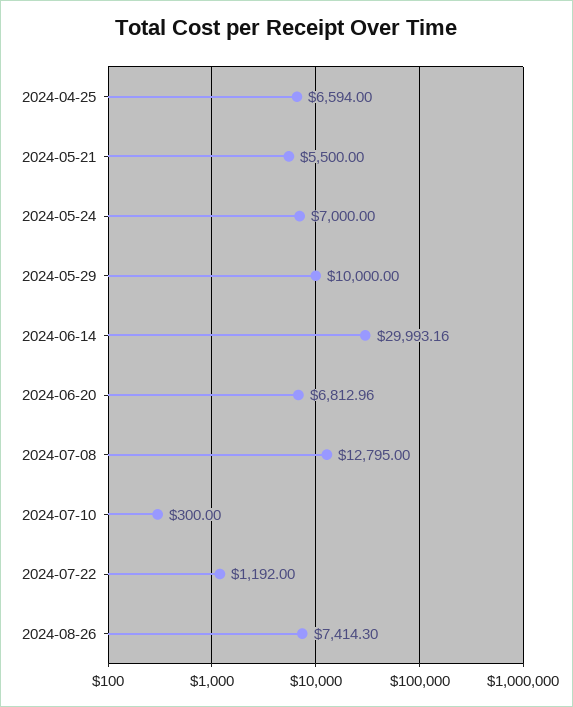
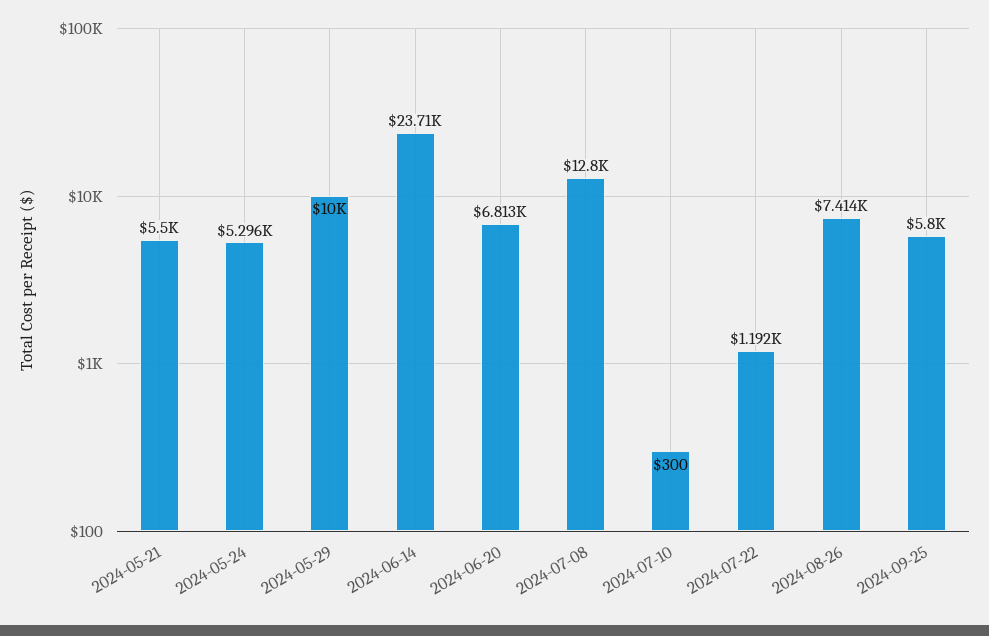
2024-04-25: 6594 -> none
2024-05-24: 7000 -> 5296
2024-06-14: 29993.16 -> 23710
2024-09-25: none -> 5800

